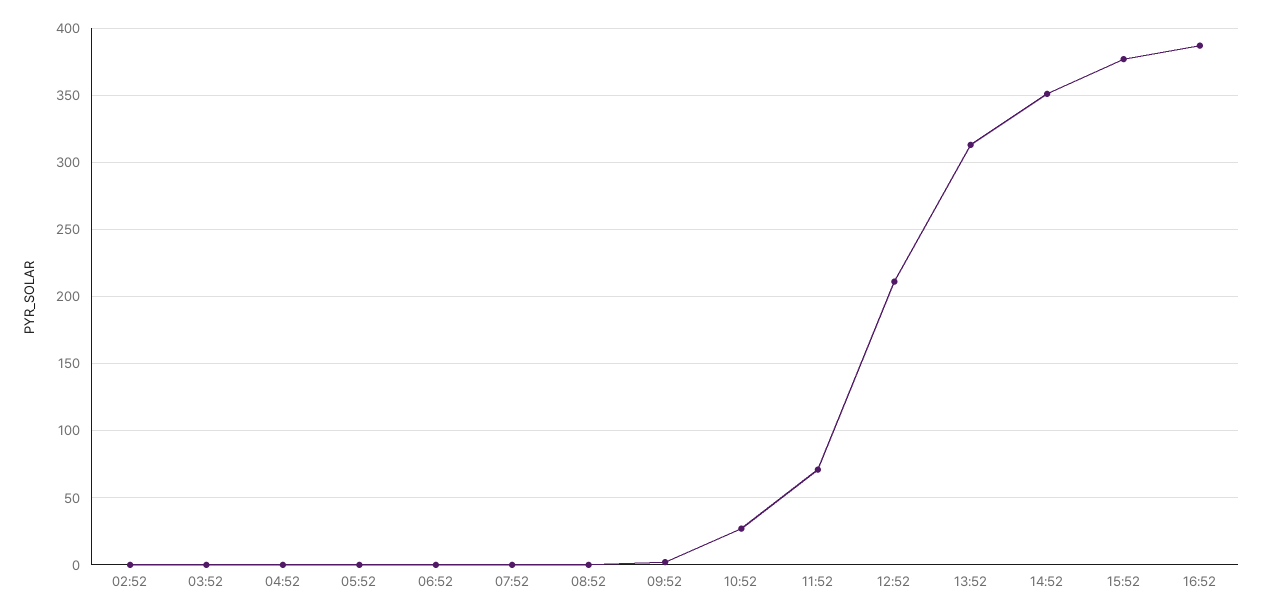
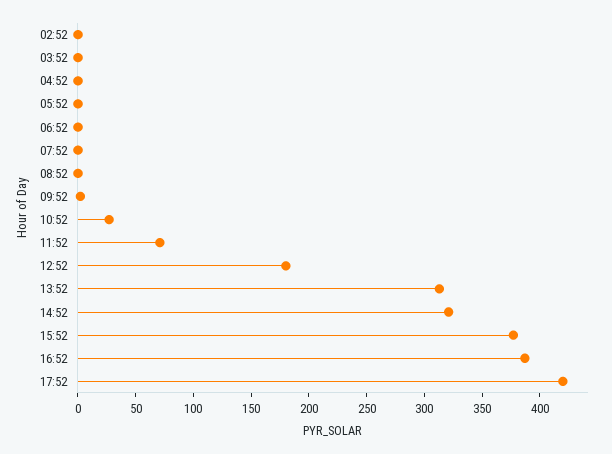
12:52: 210 -> 180
14:52: 350 -> 320
17:52: none -> 420

